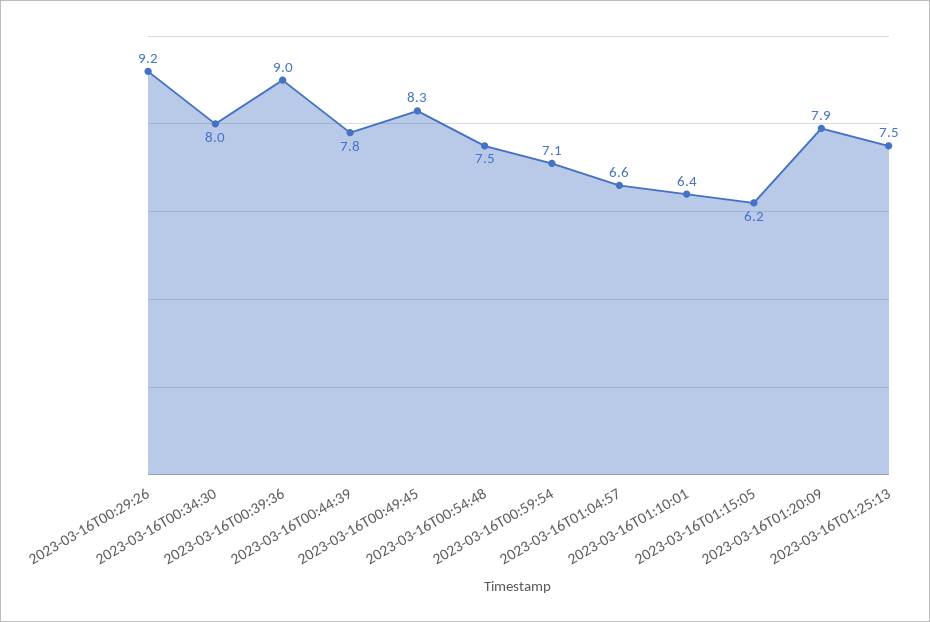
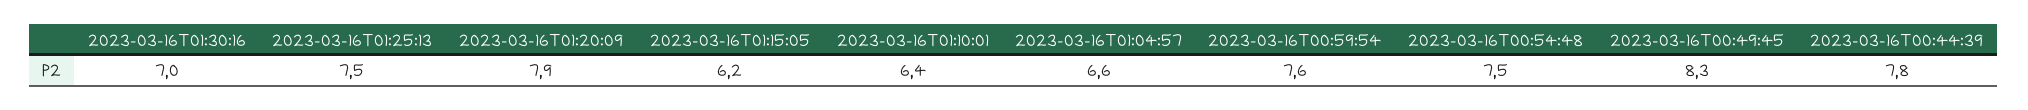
2023-03-16T00:29:26: 9.2 -> none
2023-03-16T00:34:30: 8 -> none
2023-03-16T00:39:36: 9 -> none
2023-03-16T00:59:54: 7.1 -> 7.6
2023-03-16T01:30:16: none -> 7

